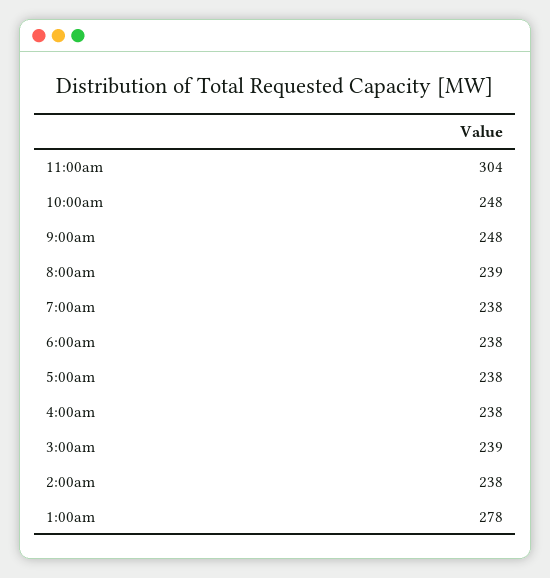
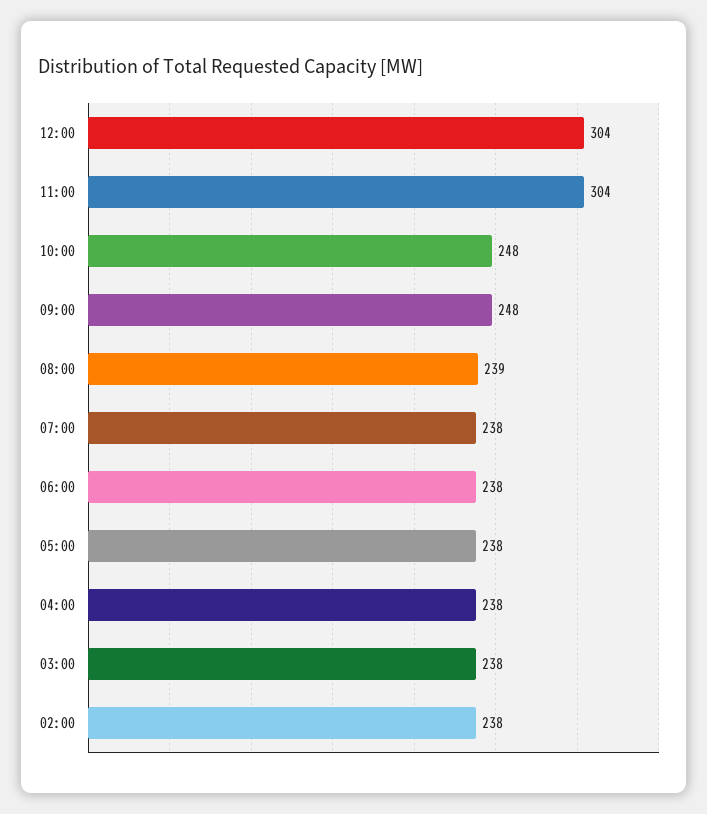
3:00am: 239 -> 238
1:00am: 278 -> none
12:00: none -> 304

